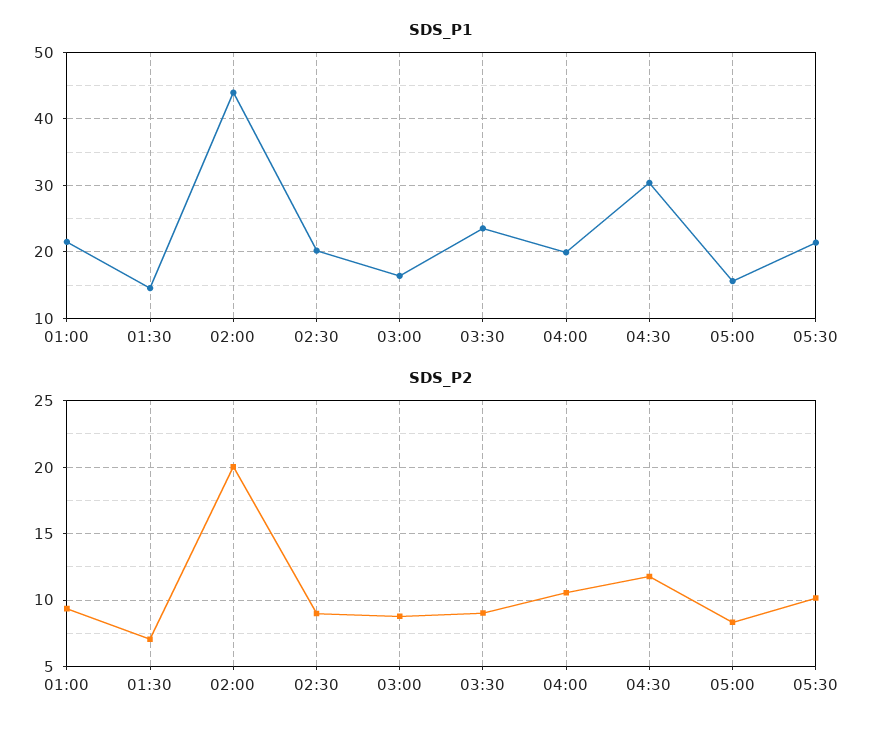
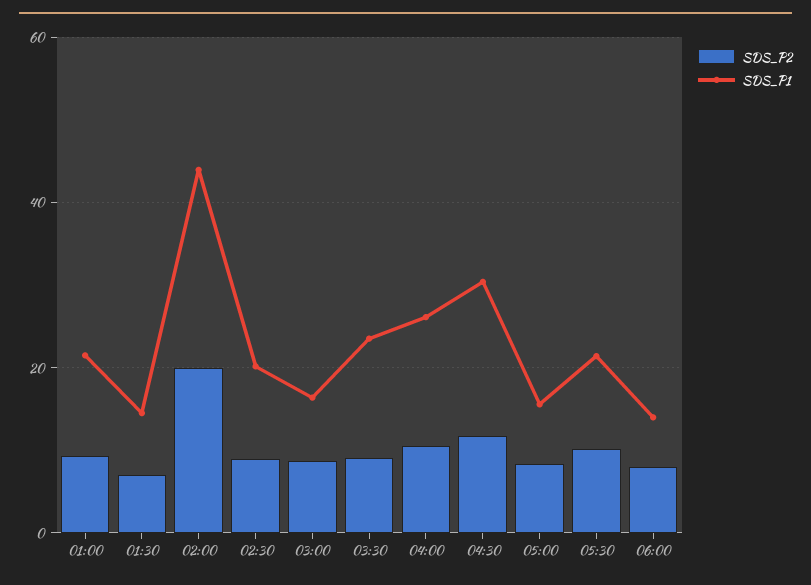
SDS_P1, 04:00: 20 -> 26
SDS_P2, 06:00: none -> 8
SDS_P1, 06:00: none -> 14

